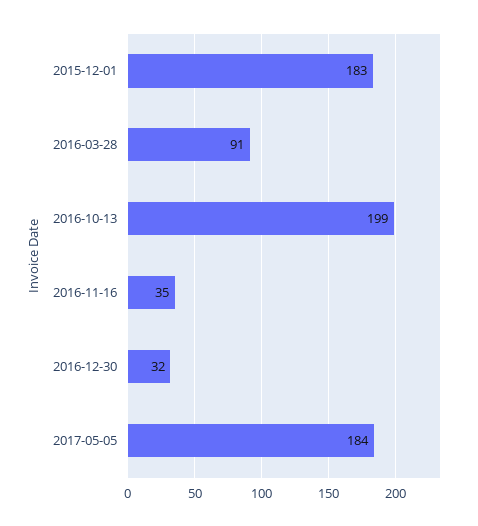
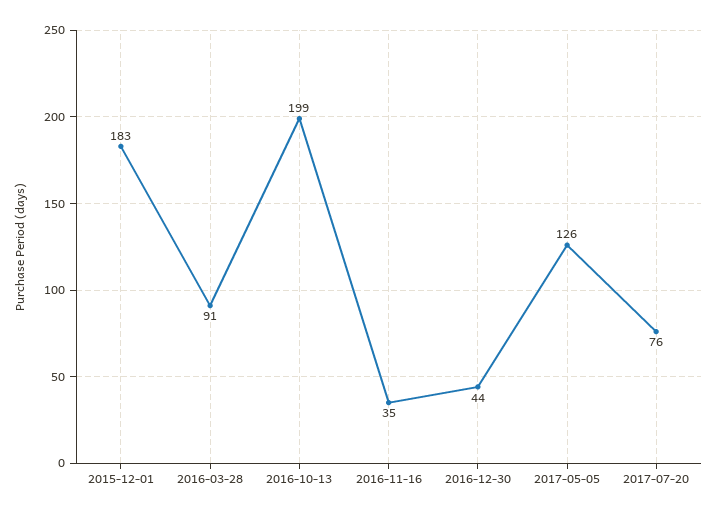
2016-12-30: 32 -> 44
2017-05-05: 184 -> 126
2017-07-20: none -> 76

